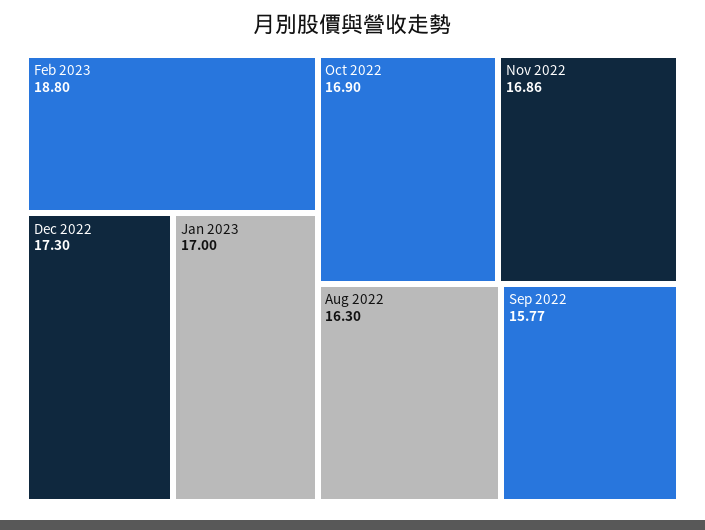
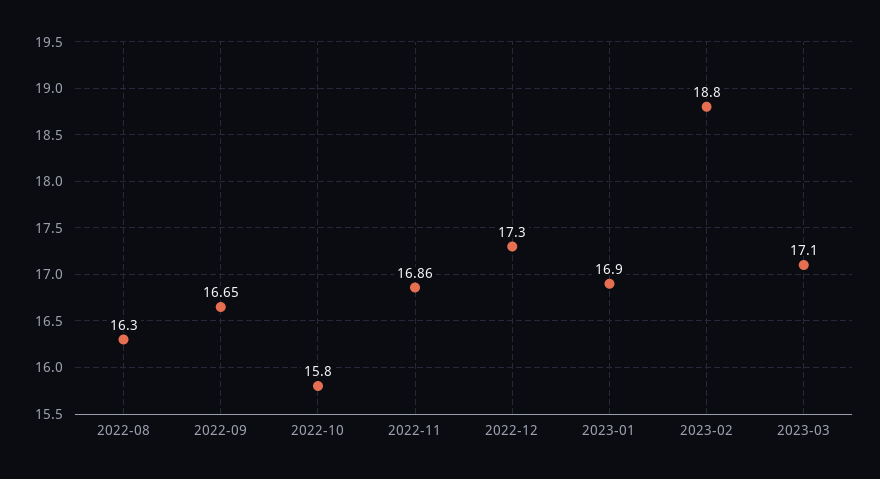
Jan 2023: 17 -> 16.9
Oct 2022: 16.9 -> 15.8
Sep 2022: 15.77 -> 16.65
2023-03: none -> 17.1

